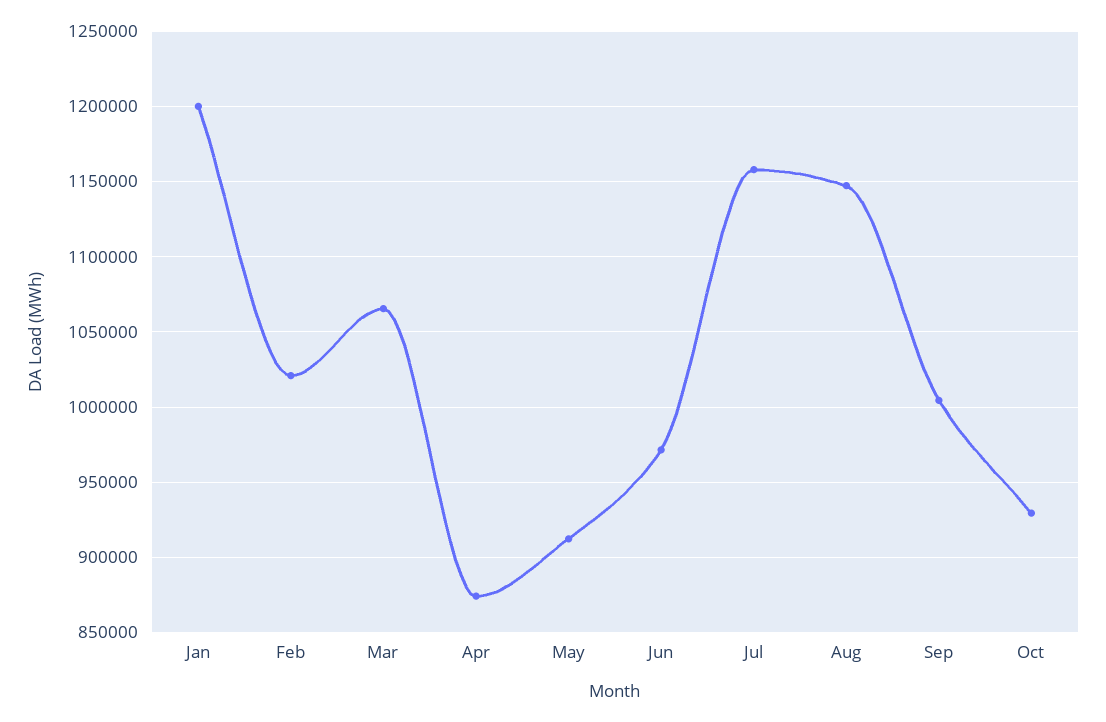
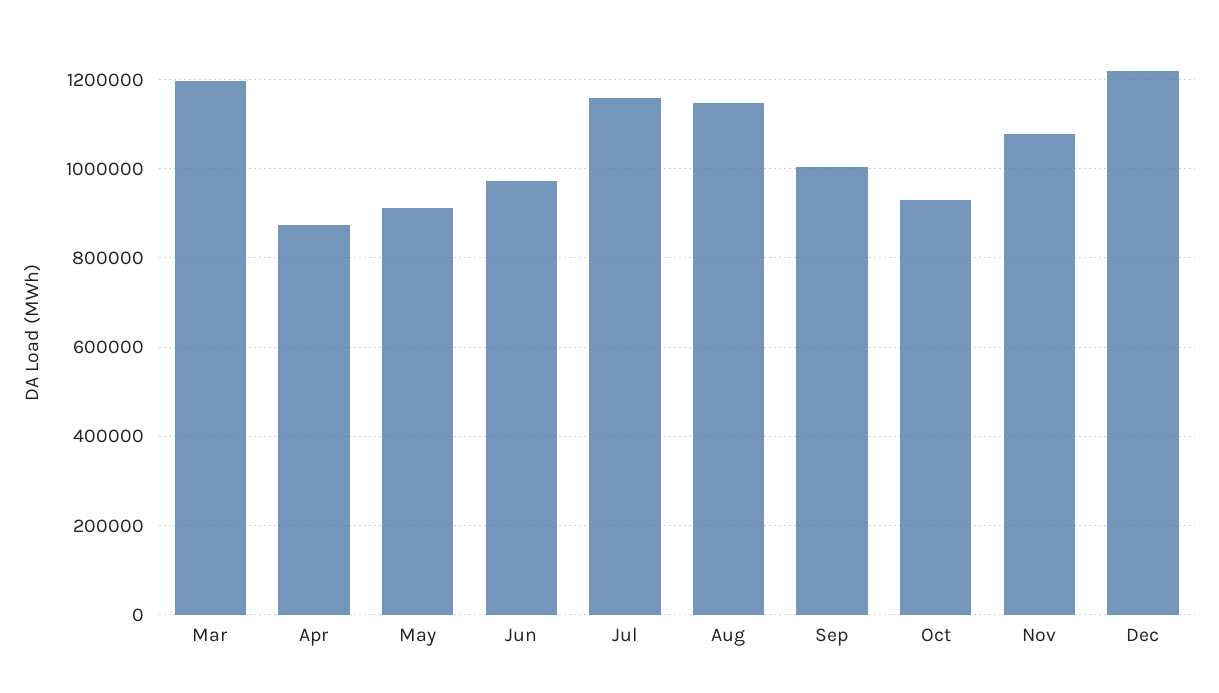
Jan: 1200000 -> none
Feb: 1020000 -> none
Mar: 1065000 -> 1200000
Nov: none -> 1080000
Dec: none -> 1220000

